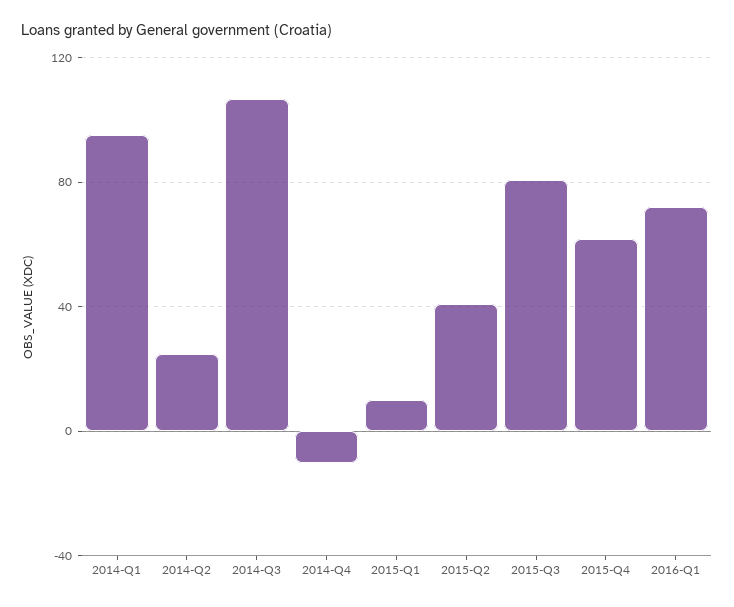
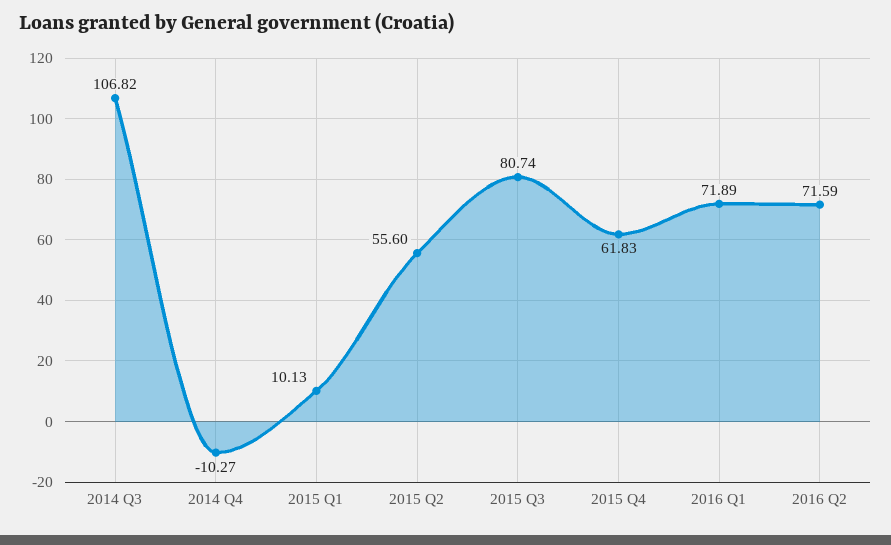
2014-Q1: 95 -> none
2014-Q2: 25 -> none
2015-Q2: 40 -> 55.6
2016 Q2: none -> 71.59

